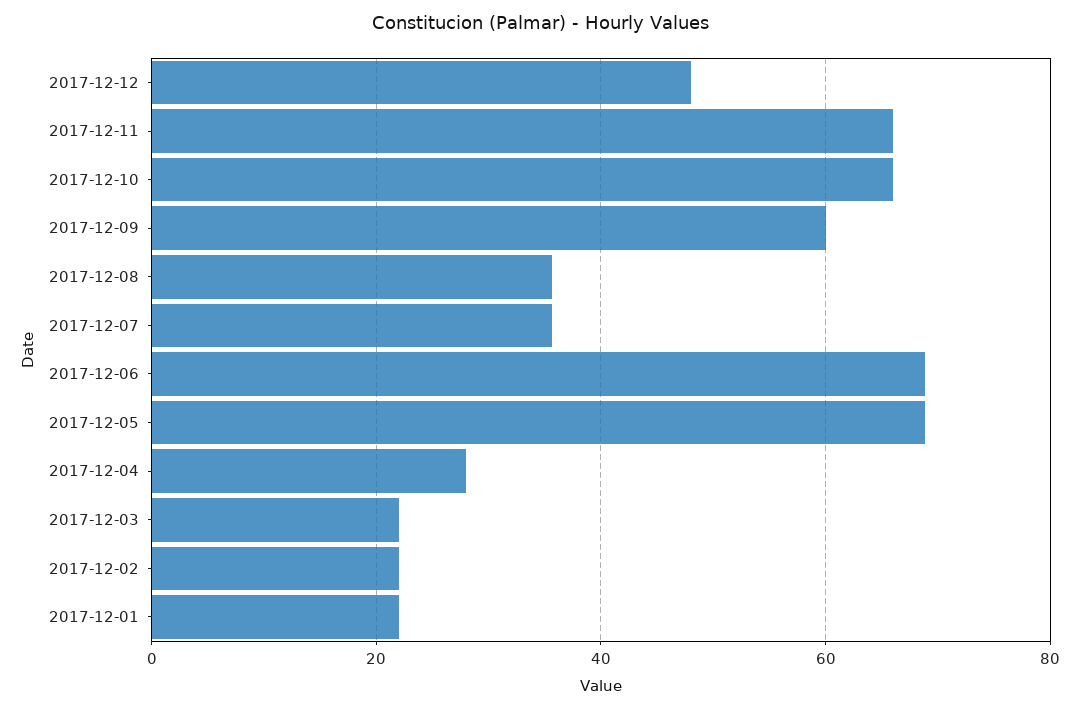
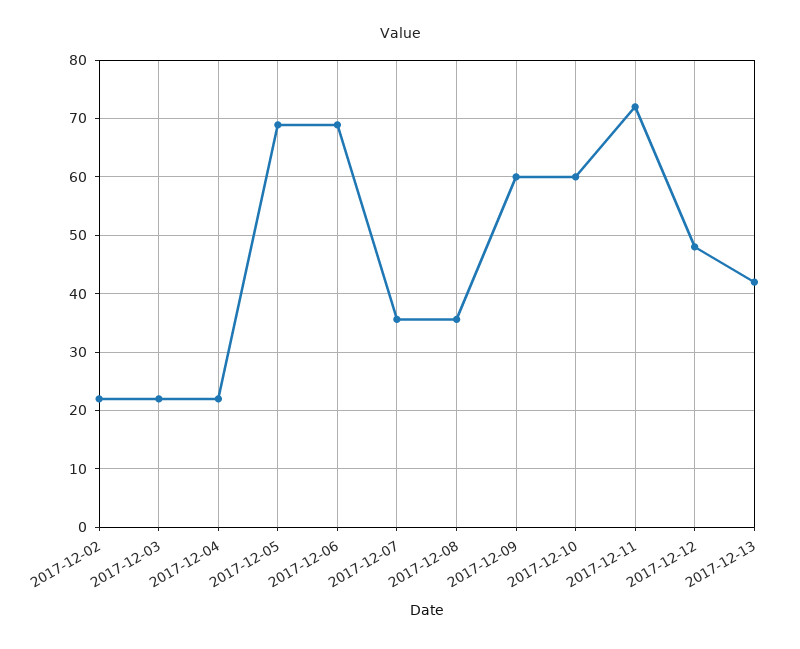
2017-12-11: 66 -> 72
2017-12-10: 66 -> 60
2017-12-04: 28 -> 22
2017-12-01: 22 -> none
2017-12-13: none -> 42

